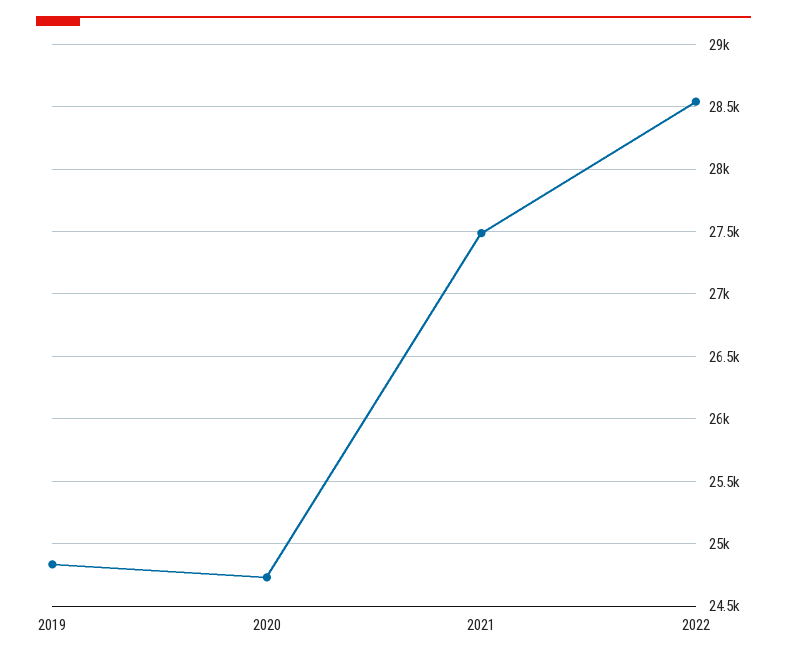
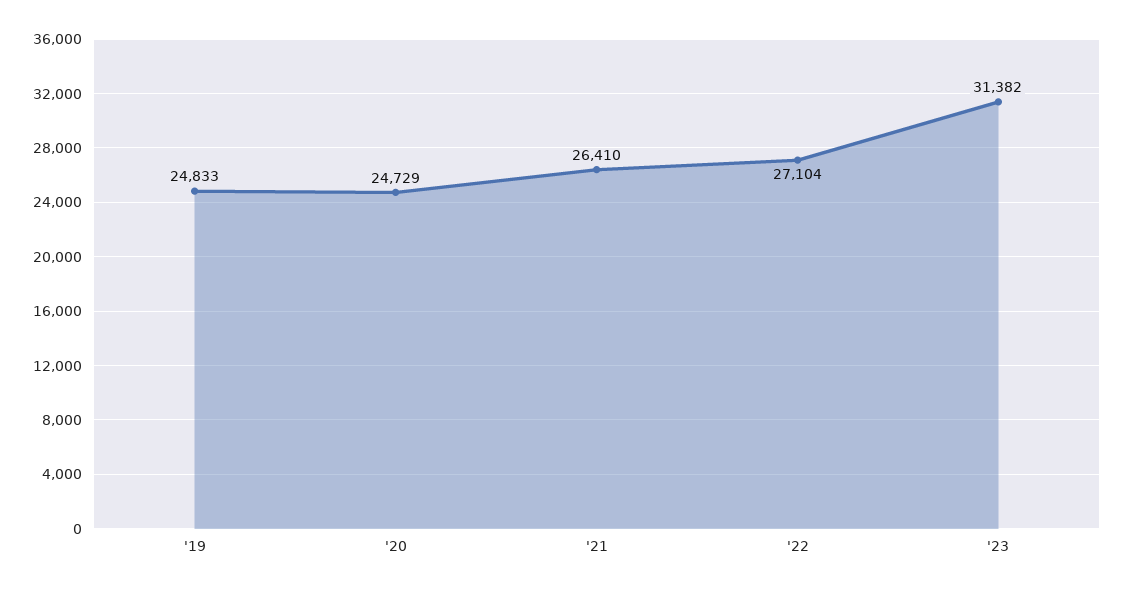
2021: 27500 -> 26410
2022: 28550 -> 27104
'23: none -> 31382

